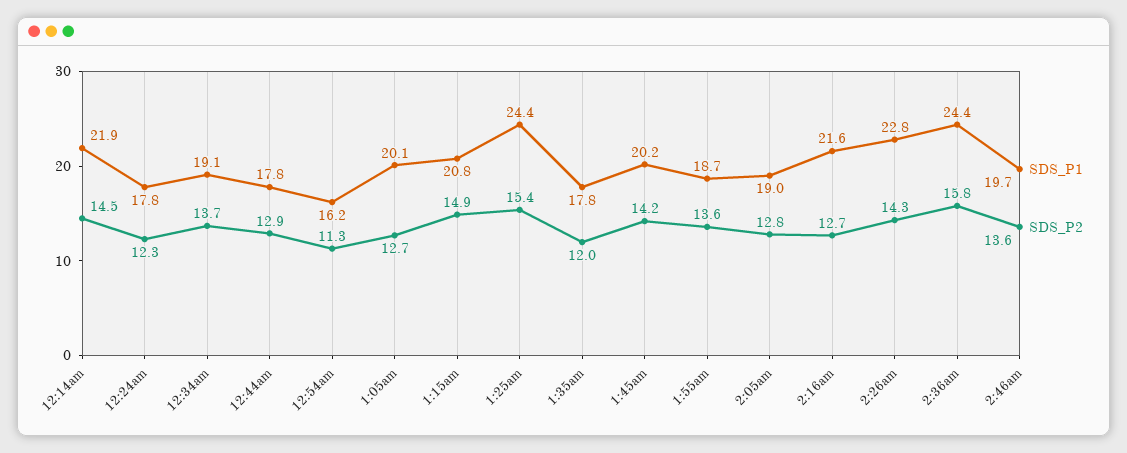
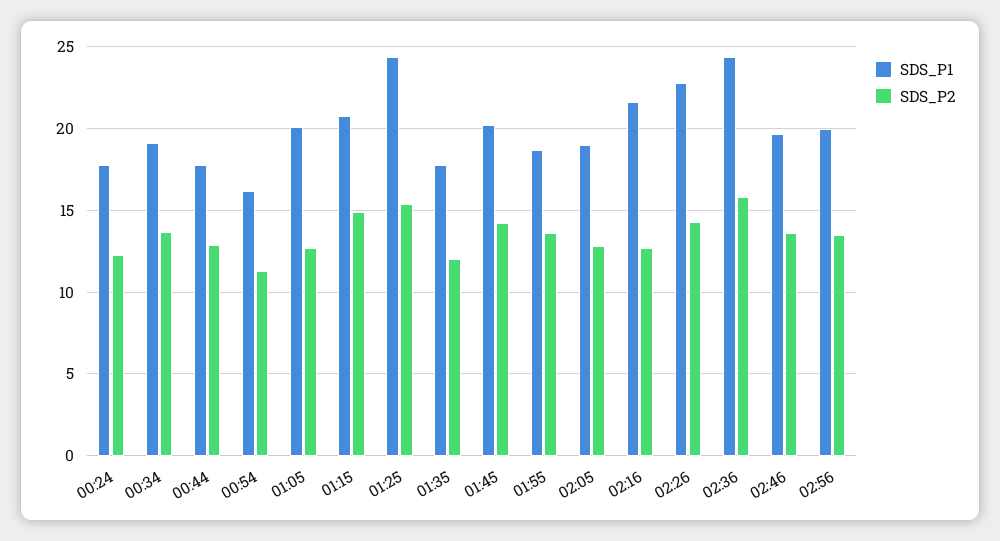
SDS_P1, 12:14am: 21.9 -> none
SDS_P2, 12:14am: 14.5 -> none
SDS_P1, 02:56: none -> 20
SDS_P2, 02:56: none -> 13.5

